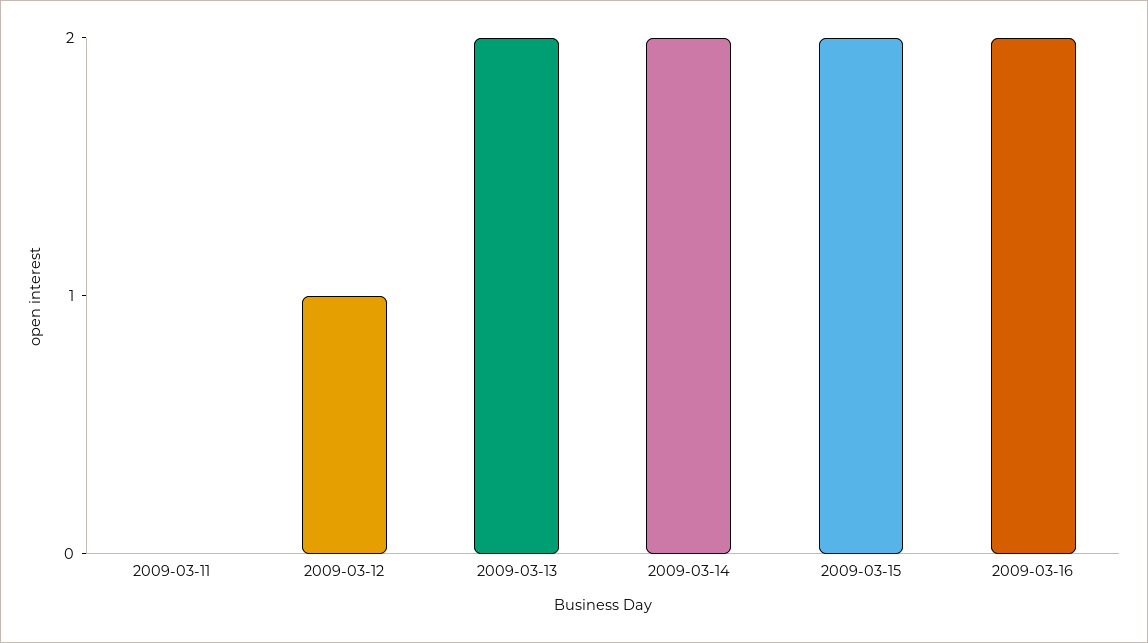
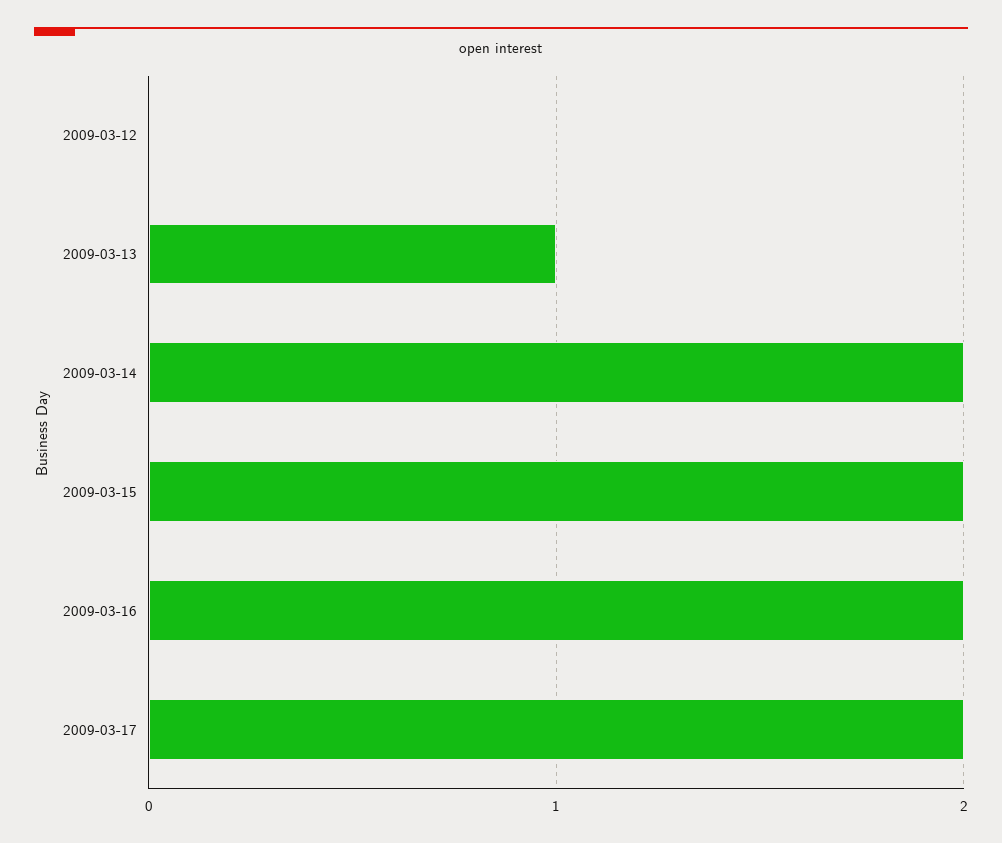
2009-03-11: 0 -> none
2009-03-12: 1 -> 0
2009-03-13: 2 -> 1
2009-03-17: none -> 2

